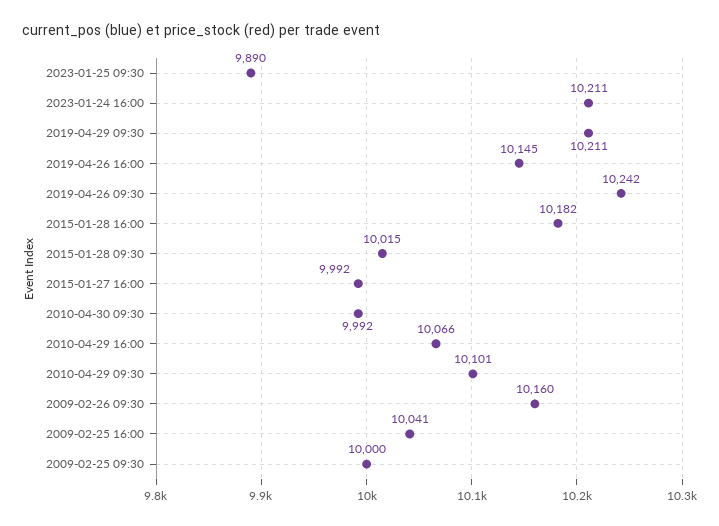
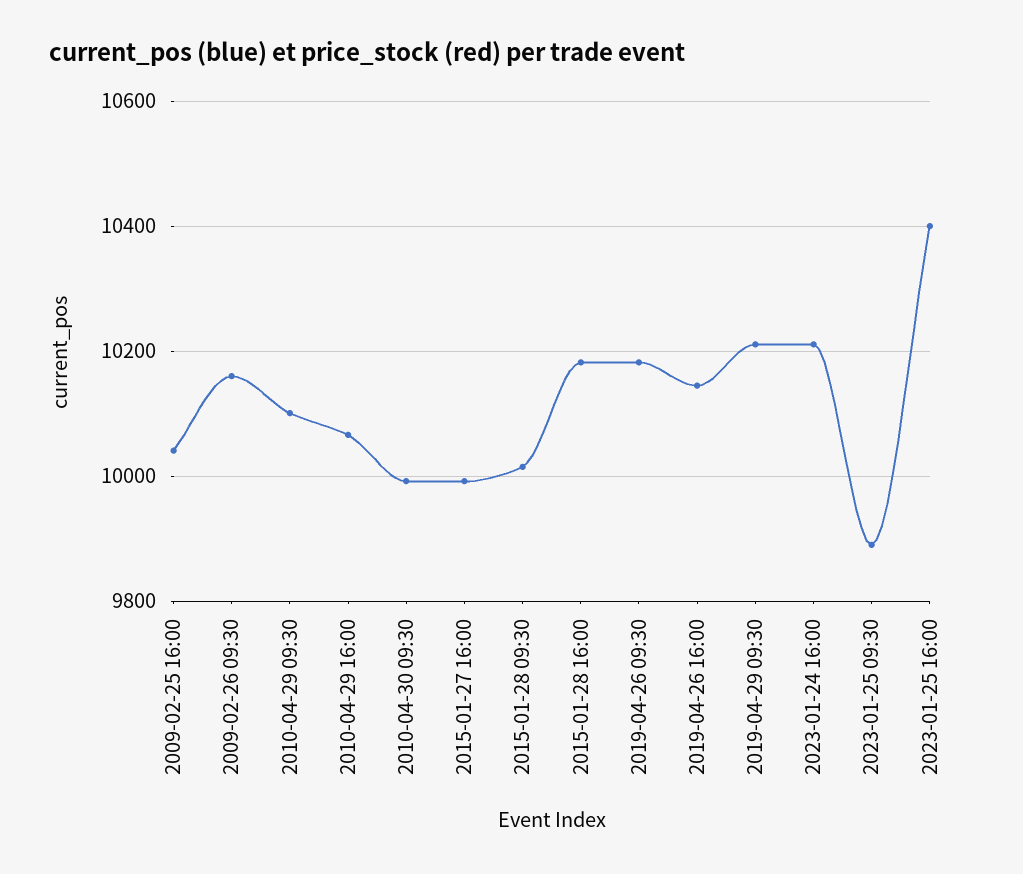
2019-04-26 09:30: 10242 -> 10180
2009-02-25 09:30: 10000 -> none
2023-01-25 16:00: none -> 10400

